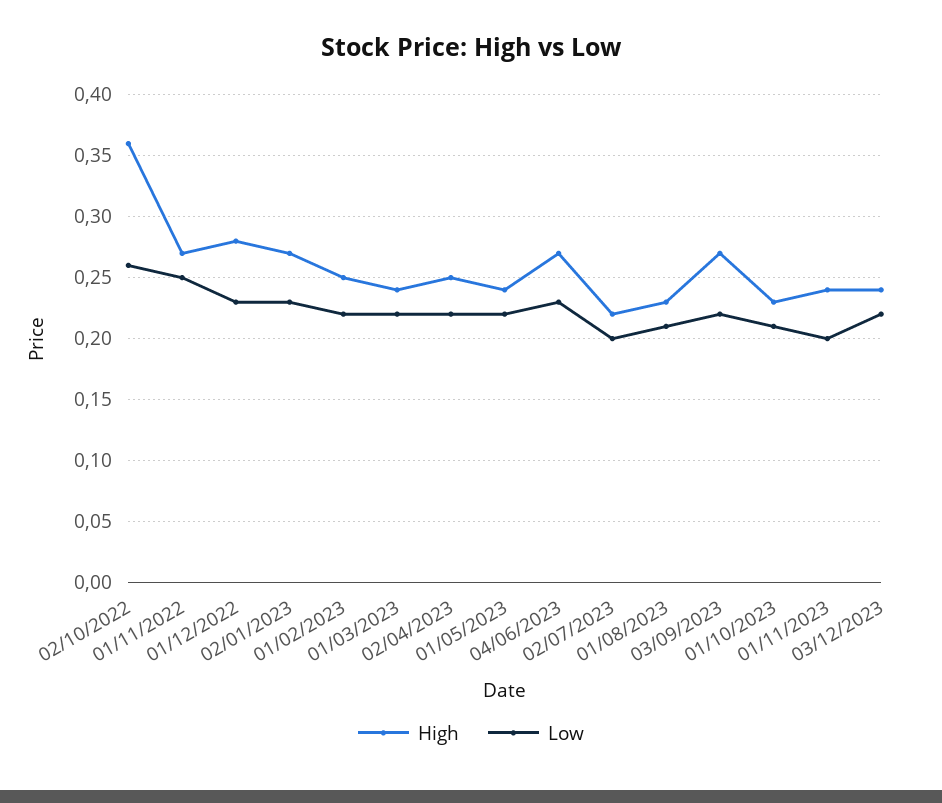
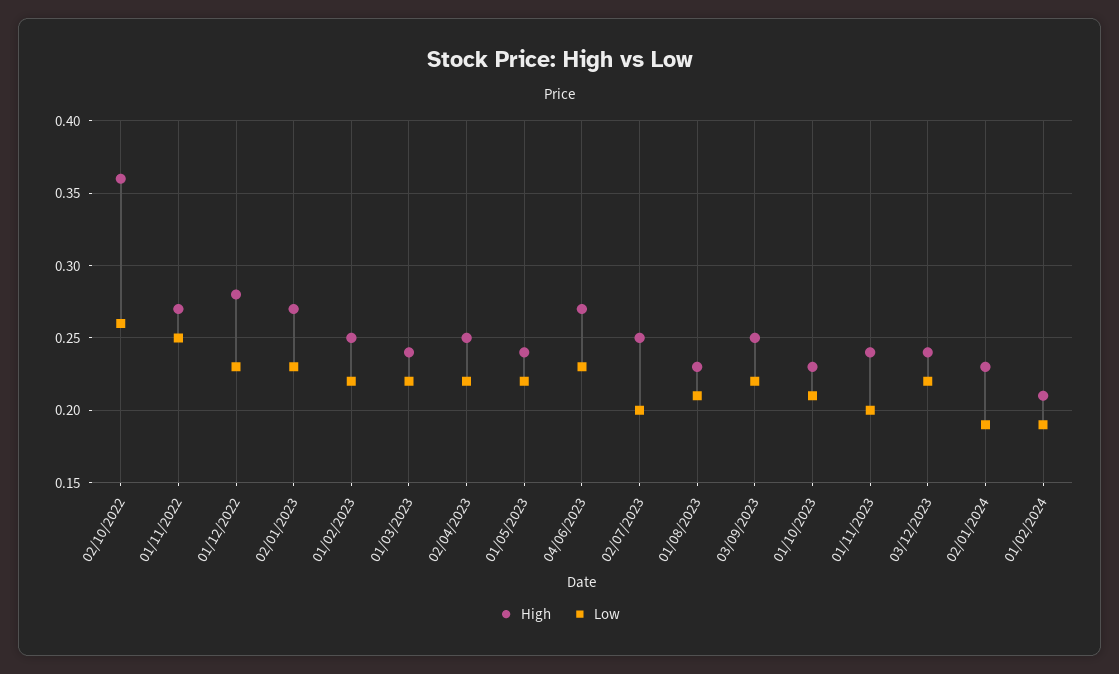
High, 02/07/2023: 0.22 -> 0.25
High, 03/09/2023: 0.27 -> 0.25
High, 02/01/2024: none -> 0.23
Low, 02/01/2024: none -> 0.19
High, 01/02/2024: none -> 0.21
Low, 01/02/2024: none -> 0.19

